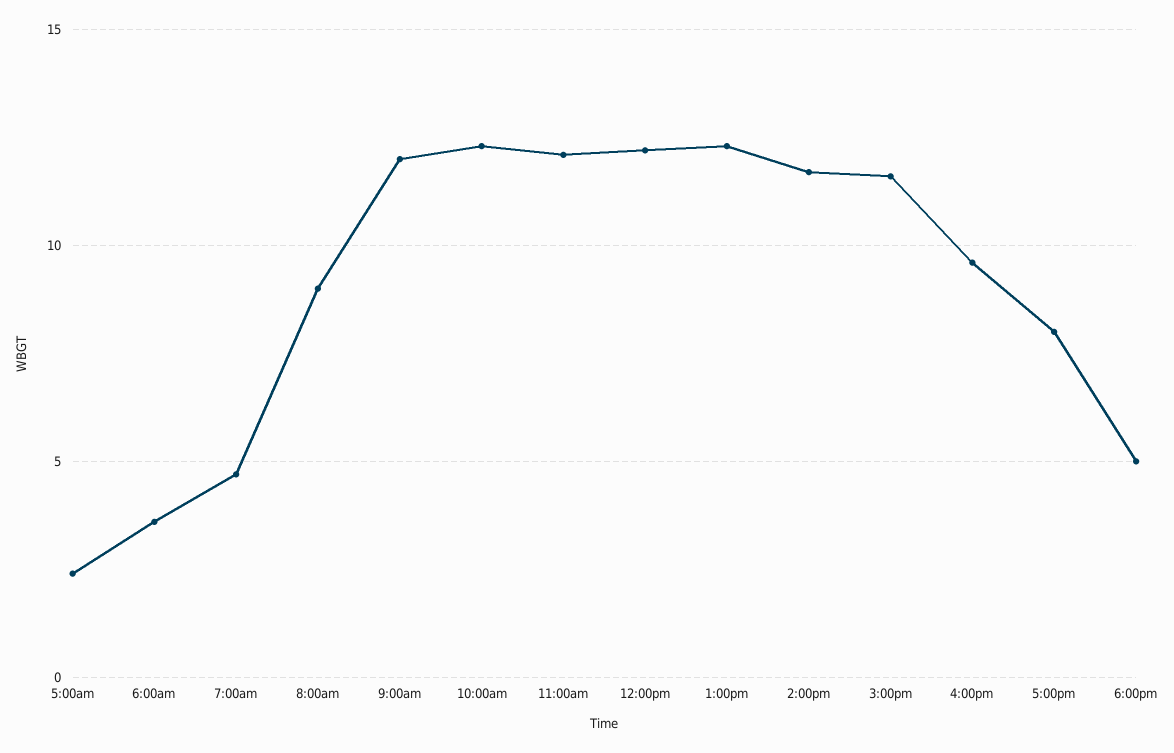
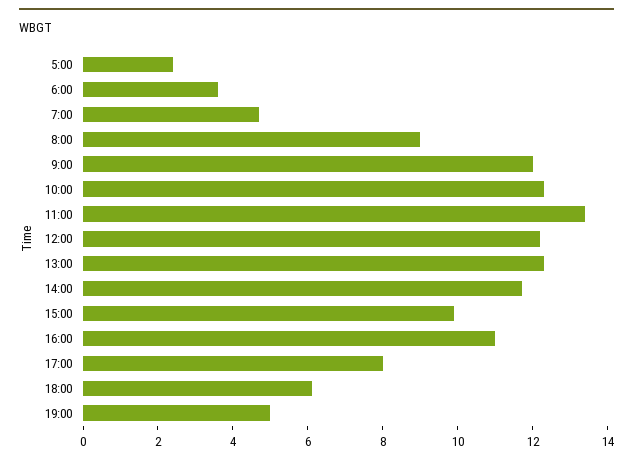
11:00am: 12 -> 13.5
3:00pm: 11.5 -> 10
4:00pm: 9.5 -> 11
6:00pm: 5 -> 6
19:00: none -> 5

